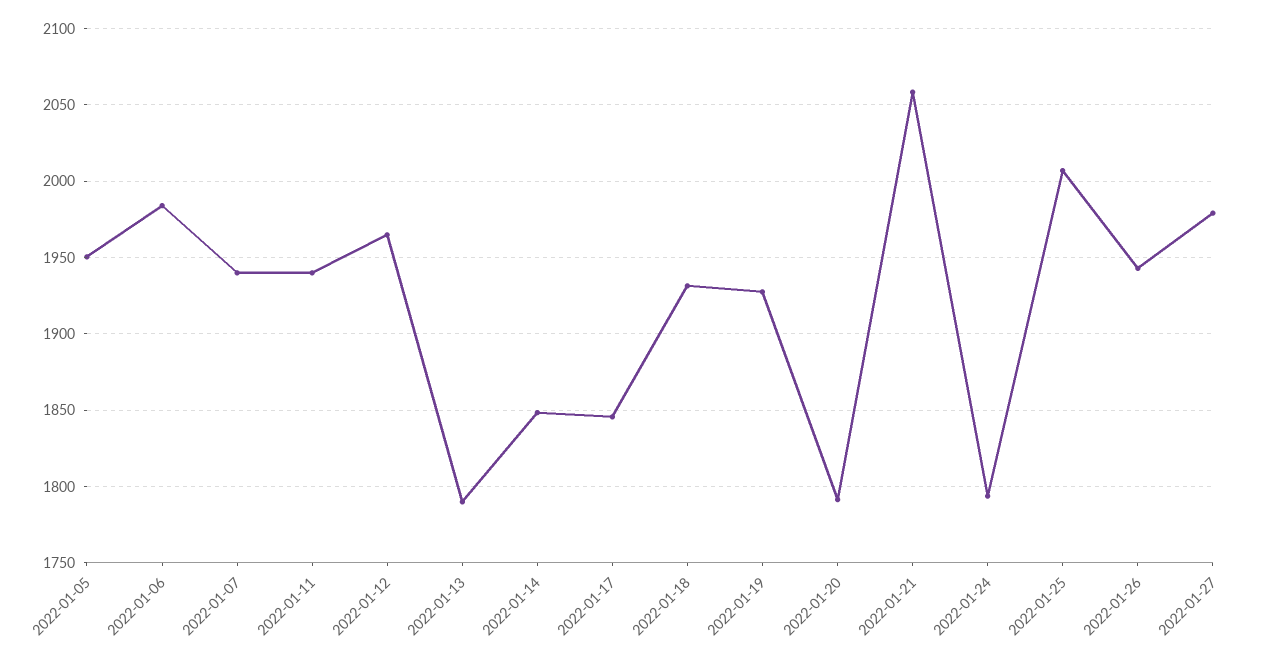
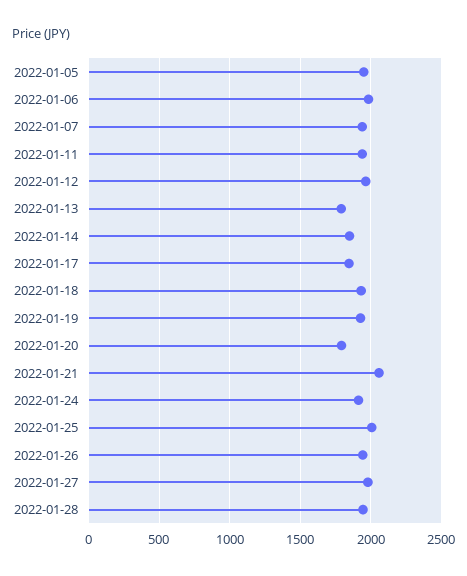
2022-01-24: 1795 -> 1900
2022-01-28: none -> 1950

